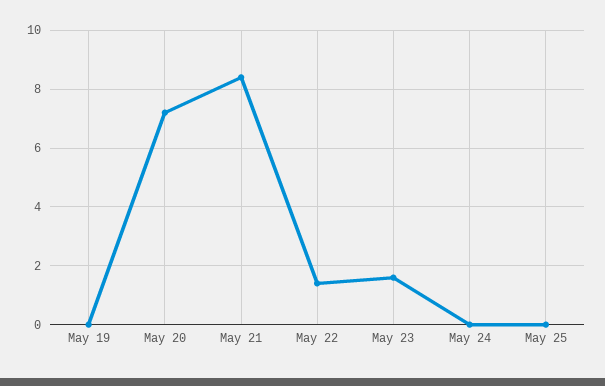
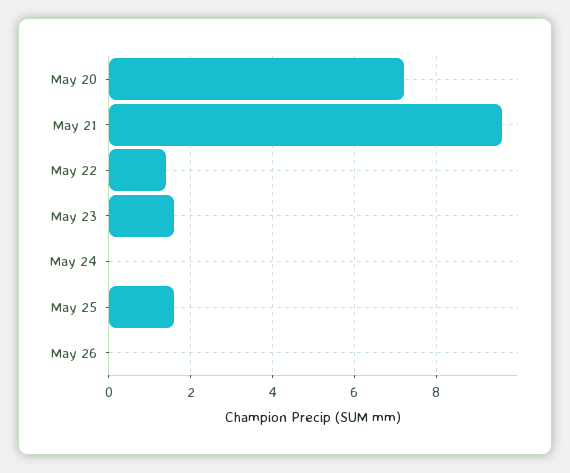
May 19: 0 -> none
May 21: 8.5 -> 9.5
May 25: 0 -> 1.5
May 26: none -> 0

